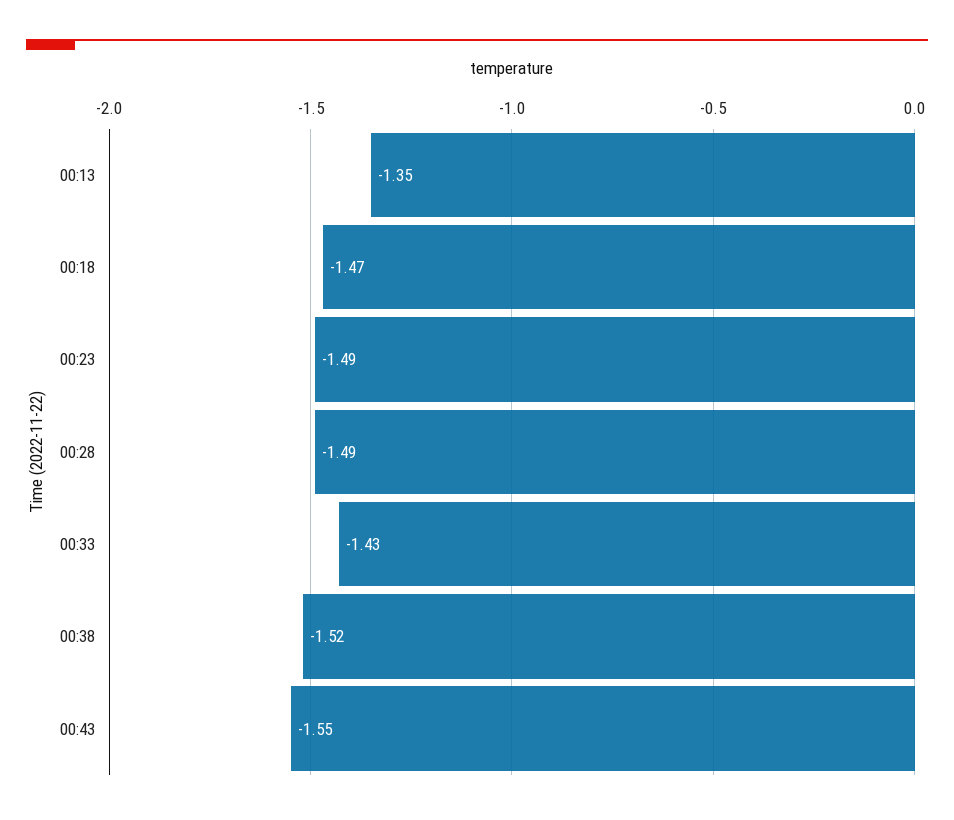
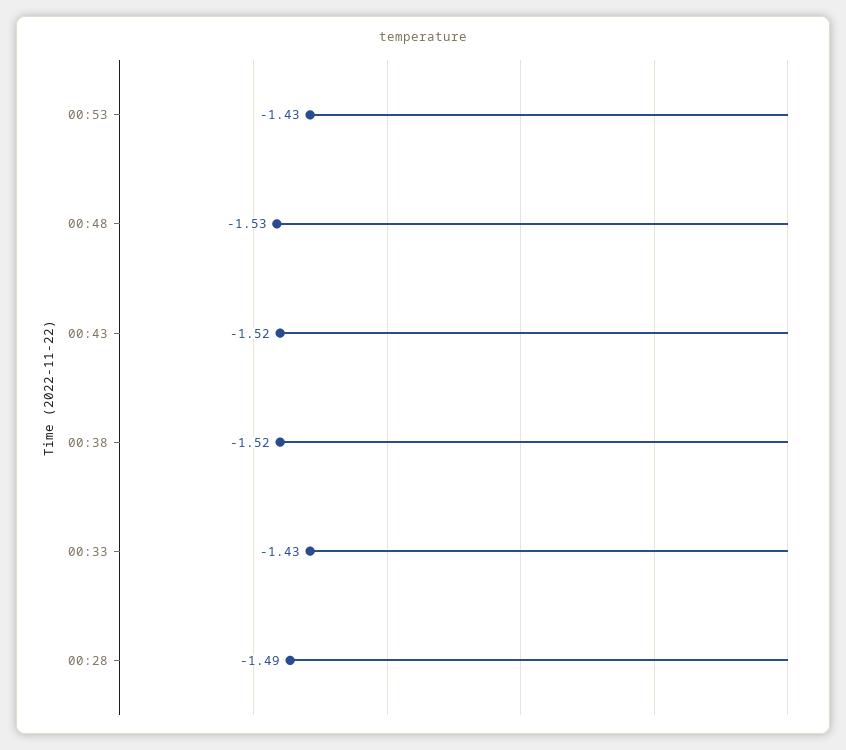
00:13: -1.35 -> none
00:18: -1.47 -> none
00:23: -1.49 -> none
00:43: -1.55 -> -1.52
00:53: none -> -1.43
00:48: none -> -1.53

